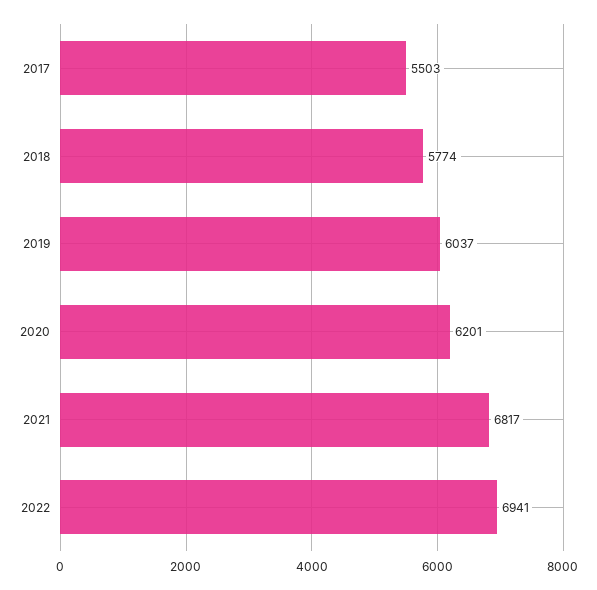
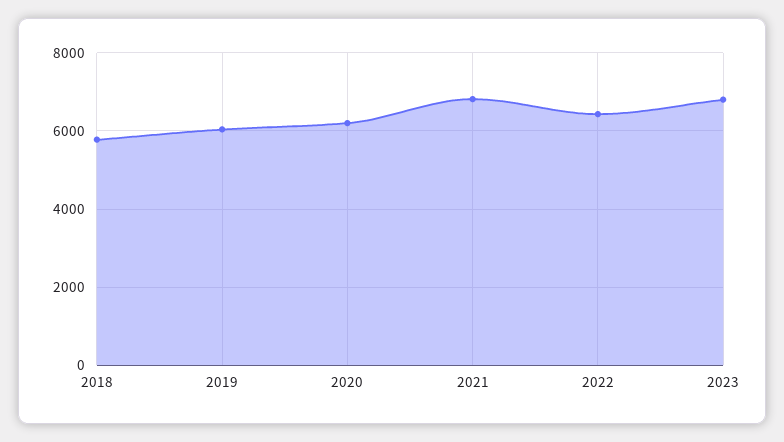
2017: 5503 -> none
2022: 6941 -> 6400
2023: none -> 6800

